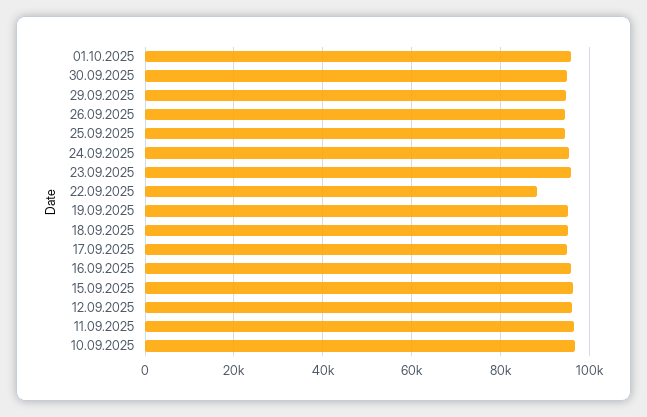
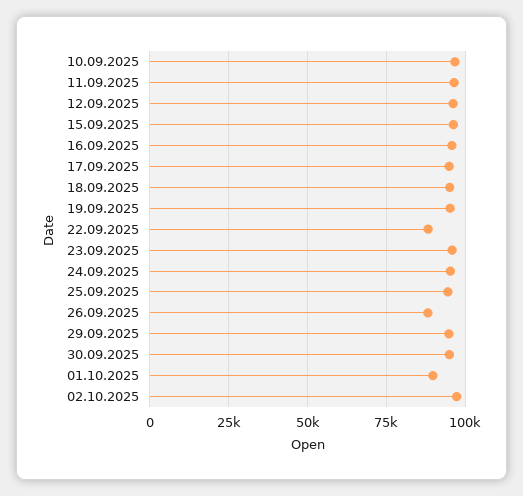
01.10.2025: 96000 -> 90000
26.09.2025: 94000 -> 87500
02.10.2025: none -> 97500

